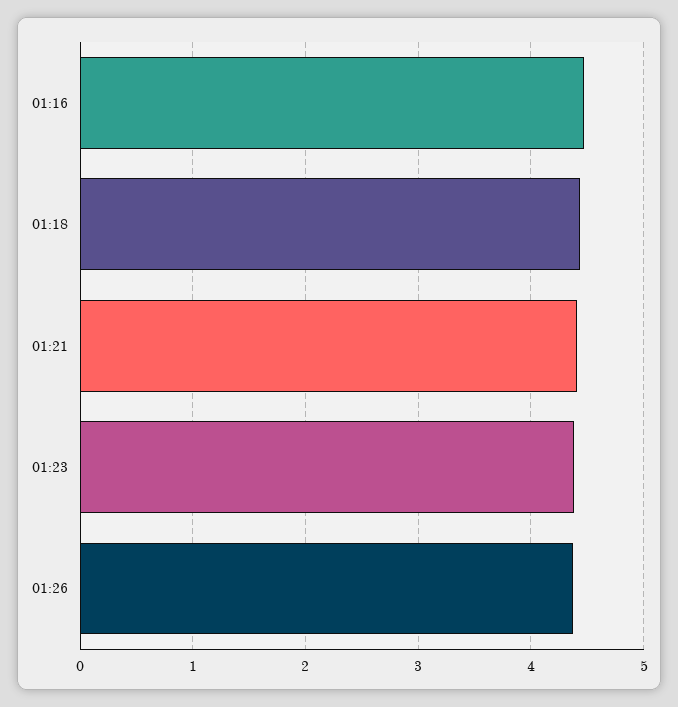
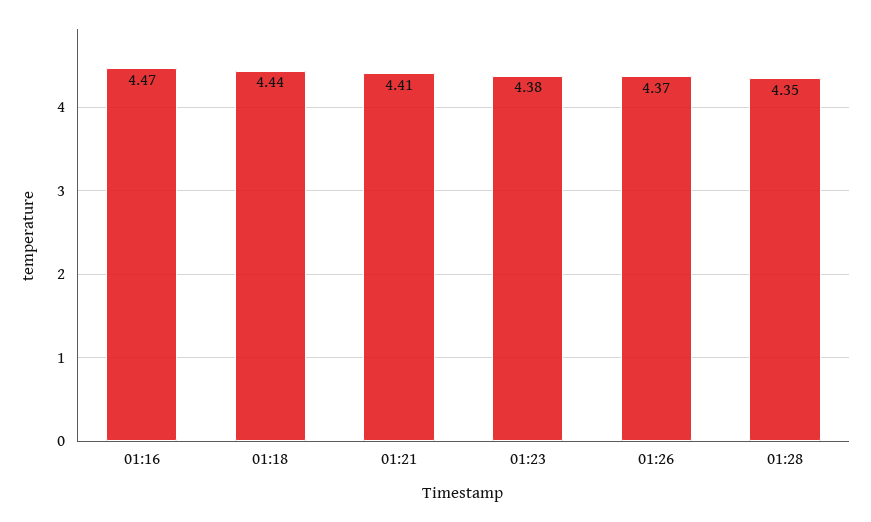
01:28: none -> 4.35

